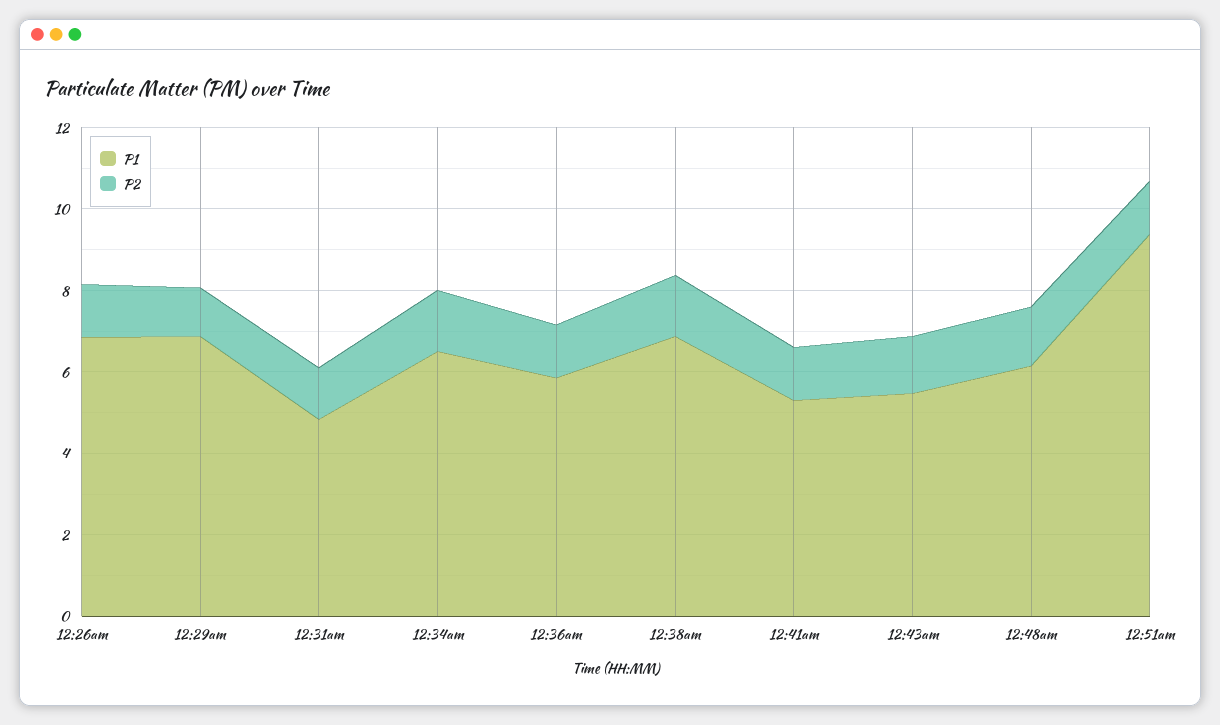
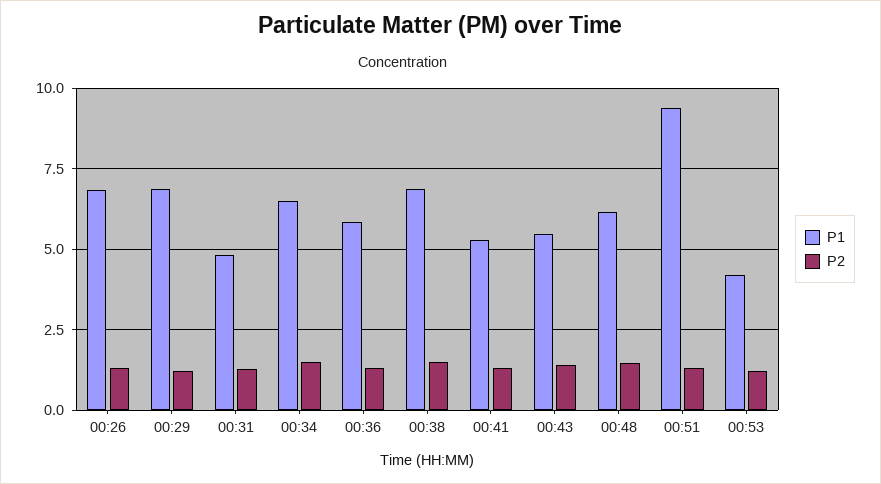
P1, 00:53: none -> 4.25
P2, 00:53: none -> 1.25

